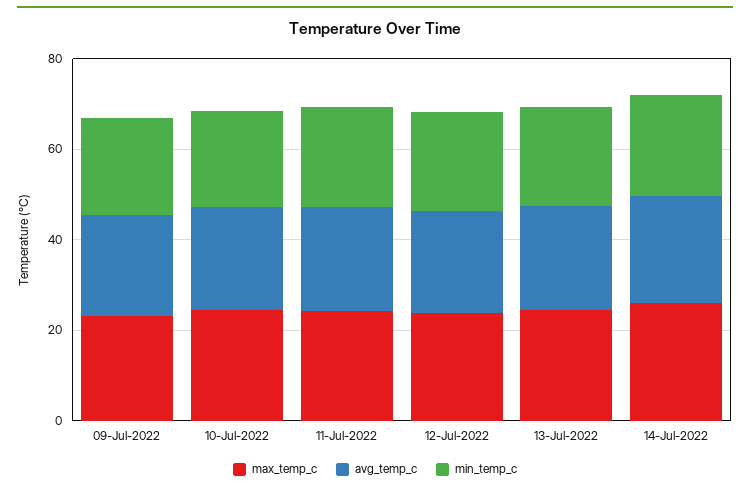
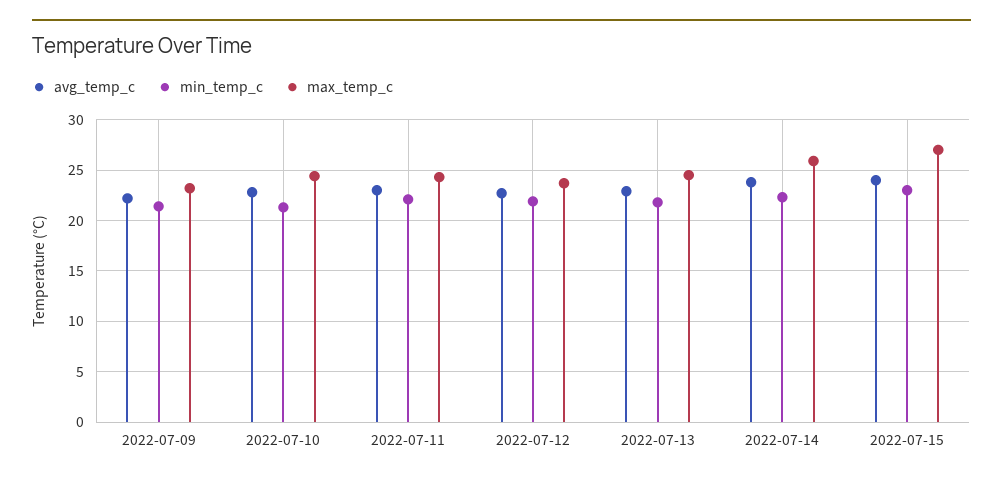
avg_temp_c, 2022-07-15: none -> 24
min_temp_c, 2022-07-15: none -> 23
max_temp_c, 2022-07-15: none -> 27

